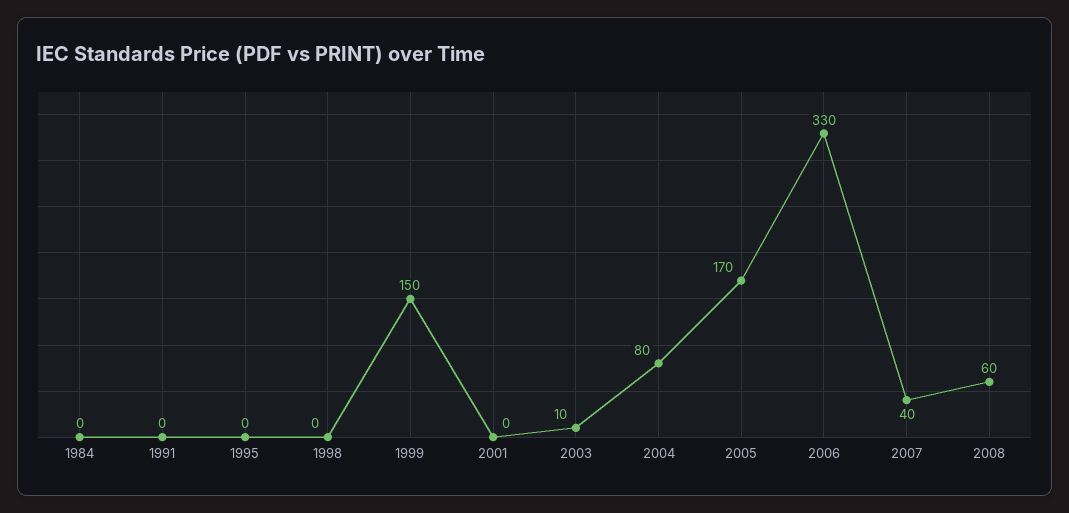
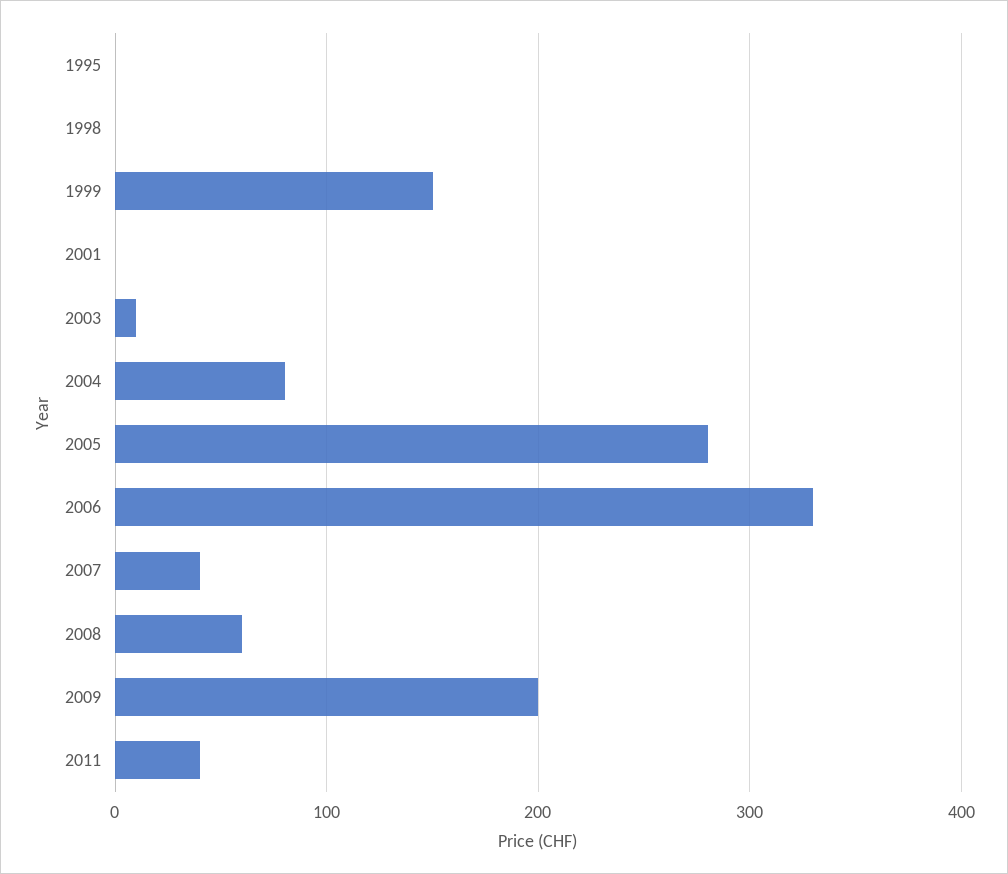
1984: 0 -> none
1991: 0 -> none
2005: 170 -> 280
2009: none -> 200
2011: none -> 40

